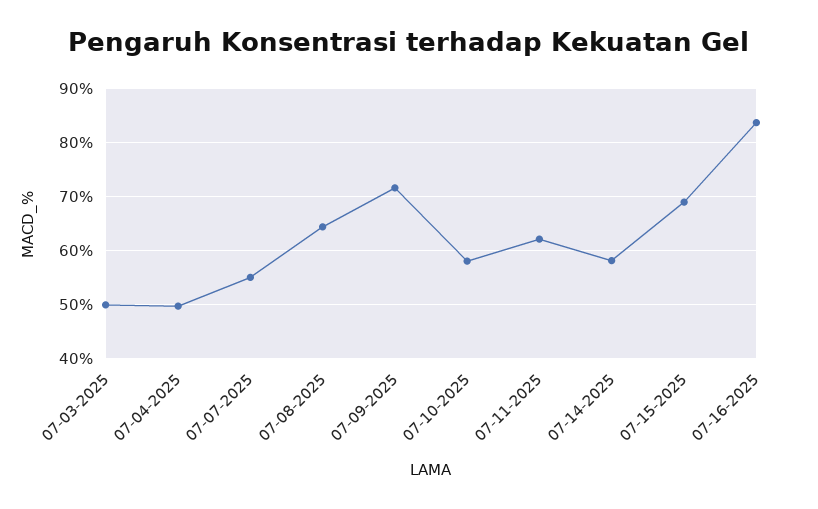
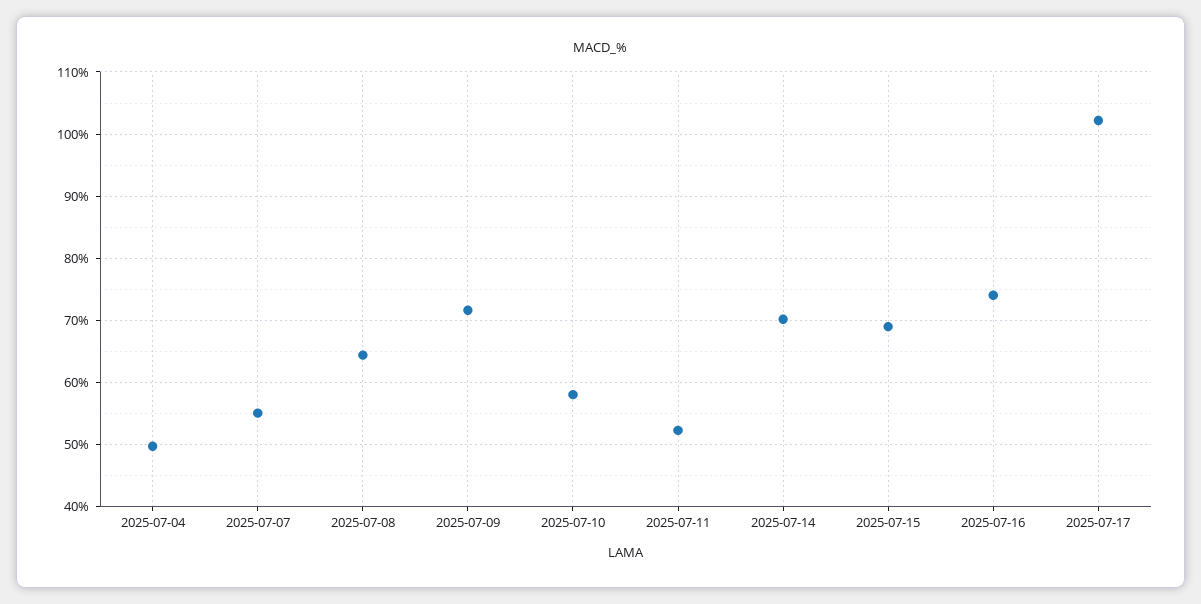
07-03-2025: 50 -> none
07-11-2025: 62 -> 52
07-14-2025: 58 -> 70
07-16-2025: 84 -> 74
2025-07-17: none -> 102

